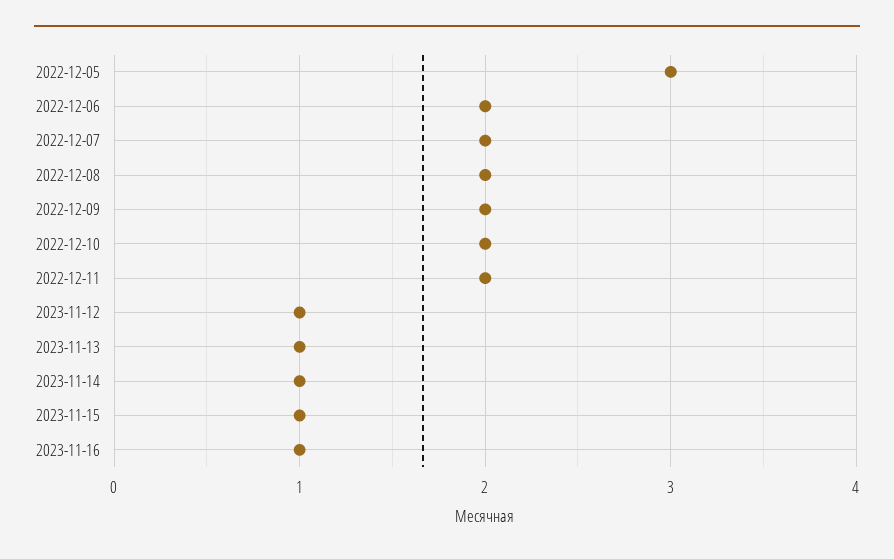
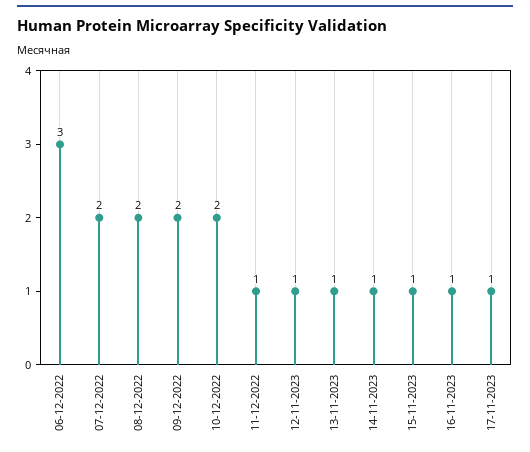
2022-12-05: 3 -> none
2022-12-06: 2 -> 3
2022-12-11: 2 -> 1
17-11-2023: none -> 1

